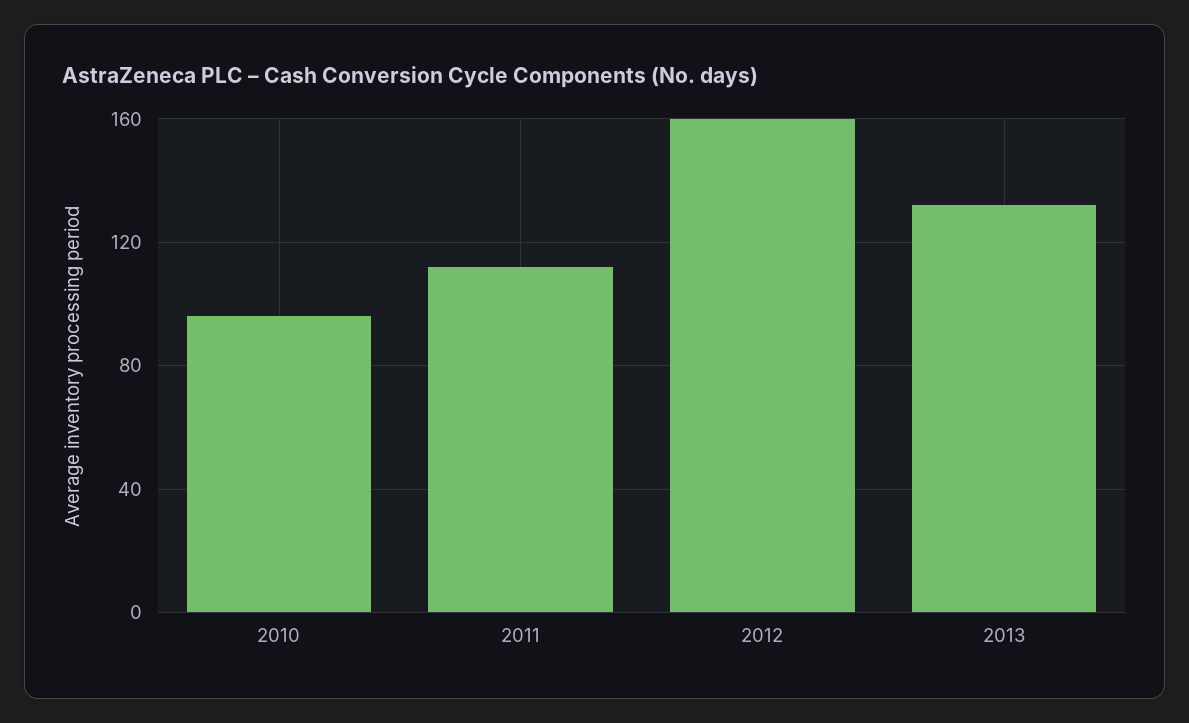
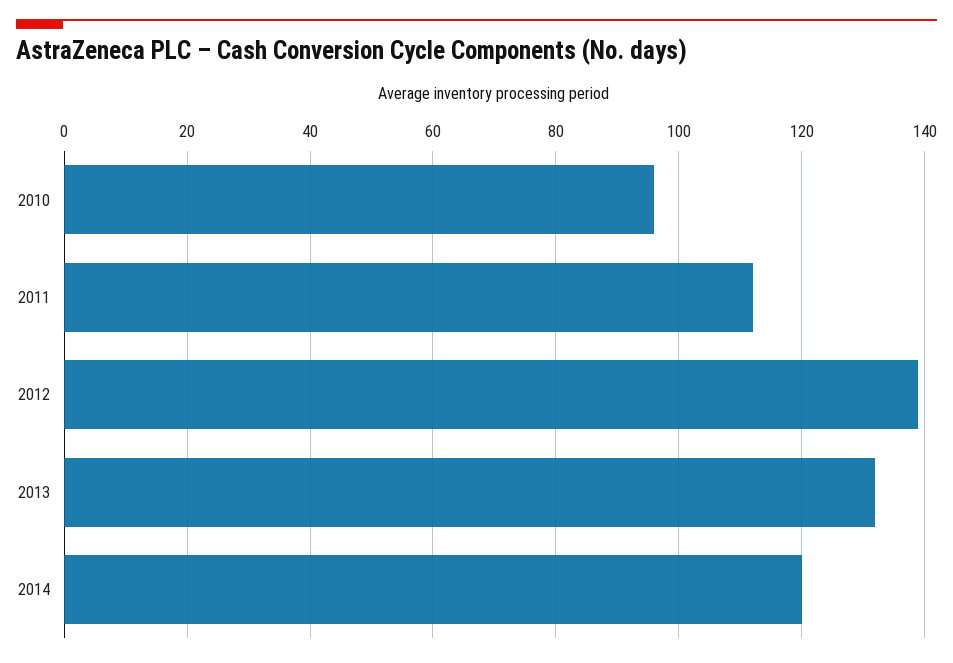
2012: 160 -> 140
2014: none -> 120

